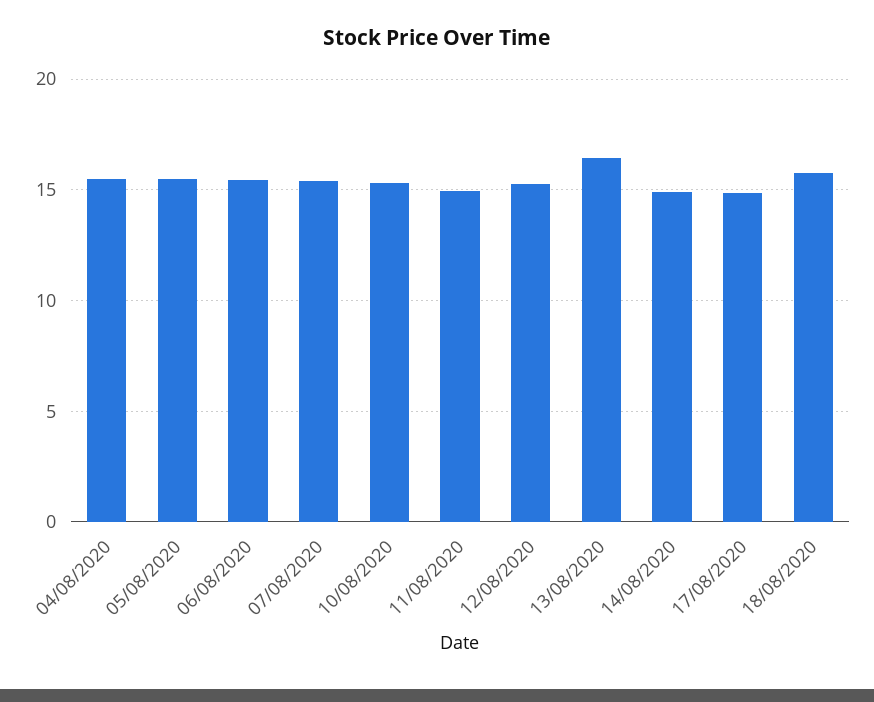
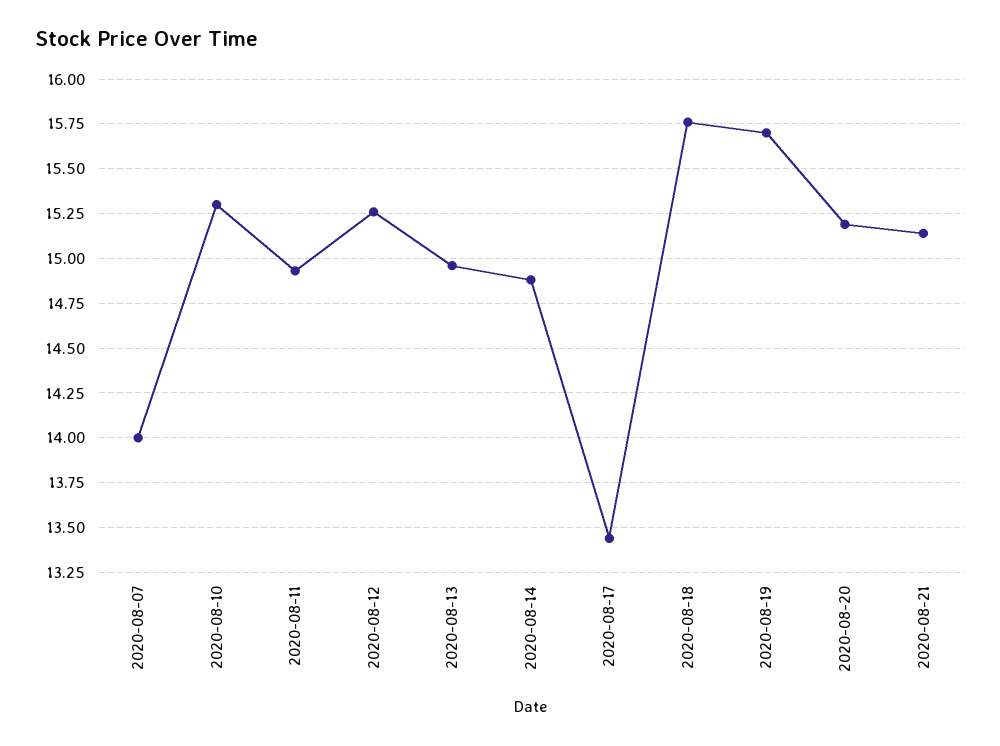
04/08/2020: 15.5 -> none
05/08/2020: 15.5 -> none
06/08/2020: 15.5 -> none
07/08/2020: 15.5 -> 14
13/08/2020: 16.5 -> 14.95
17/08/2020: 15 -> 13.45
2020-08-19: none -> 15.7
2020-08-20: none -> 15.2
2020-08-21: none -> 15.15

